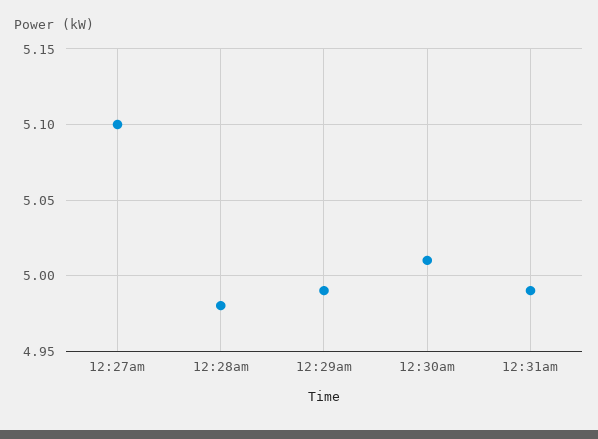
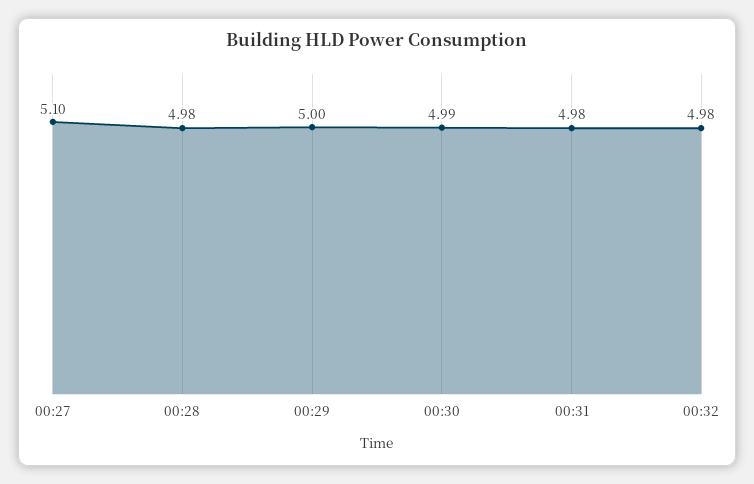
12:29am: 4.99 -> 5
12:30am: 5.01 -> 4.99
12:31am: 4.99 -> 4.98
00:32: none -> 4.98

